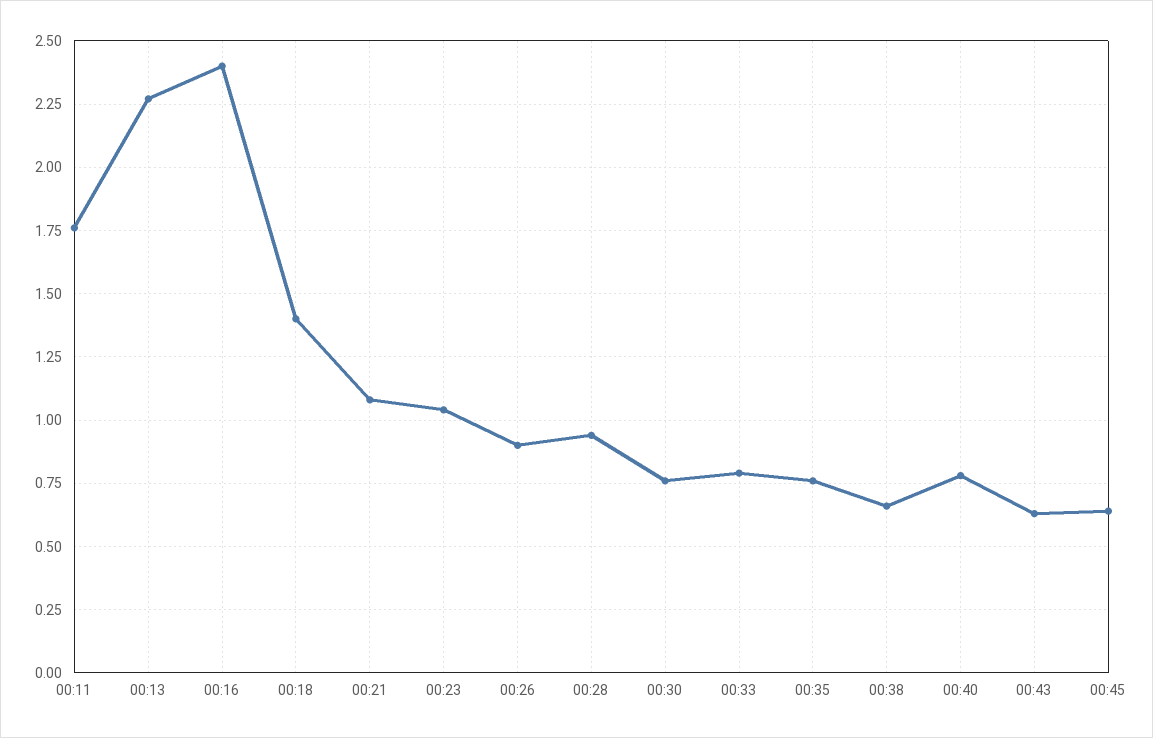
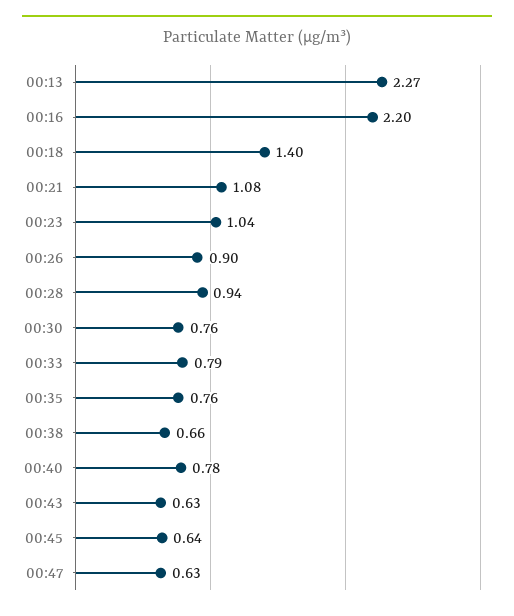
00:11: 1.75 -> none
00:16: 2.4 -> 2.2
00:47: none -> 0.63

